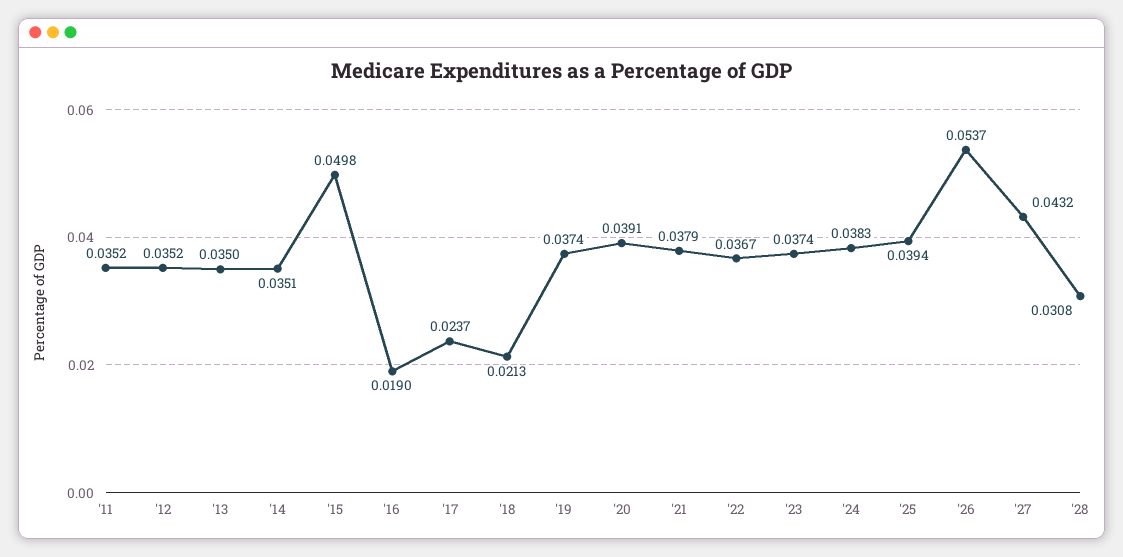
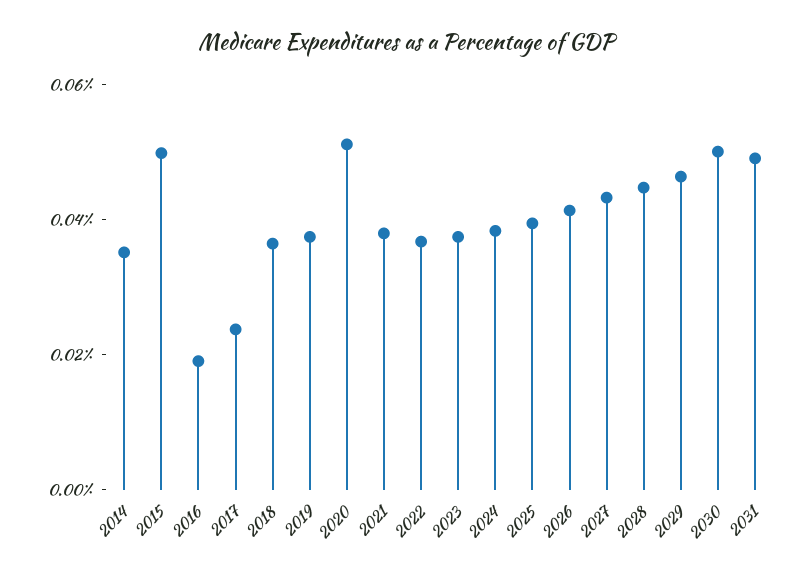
'11: 0.0352 -> none
'12: 0.0352 -> none
'13: 0.035 -> none
'18: 0.0213 -> 0.035
'20: 0.0391 -> 0.05
'26: 0.0537 -> 0.04
'28: 0.0308 -> 0.045
2029: none -> 0.045
2030: none -> 0.05
2031: none -> 0.05

